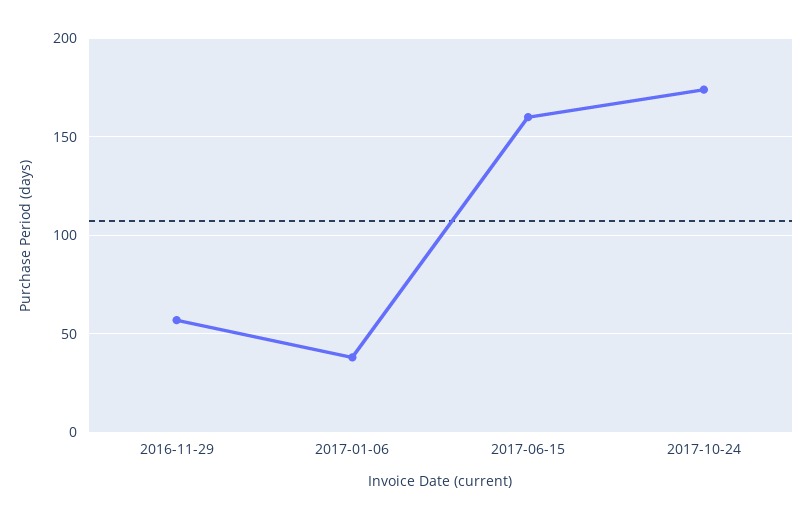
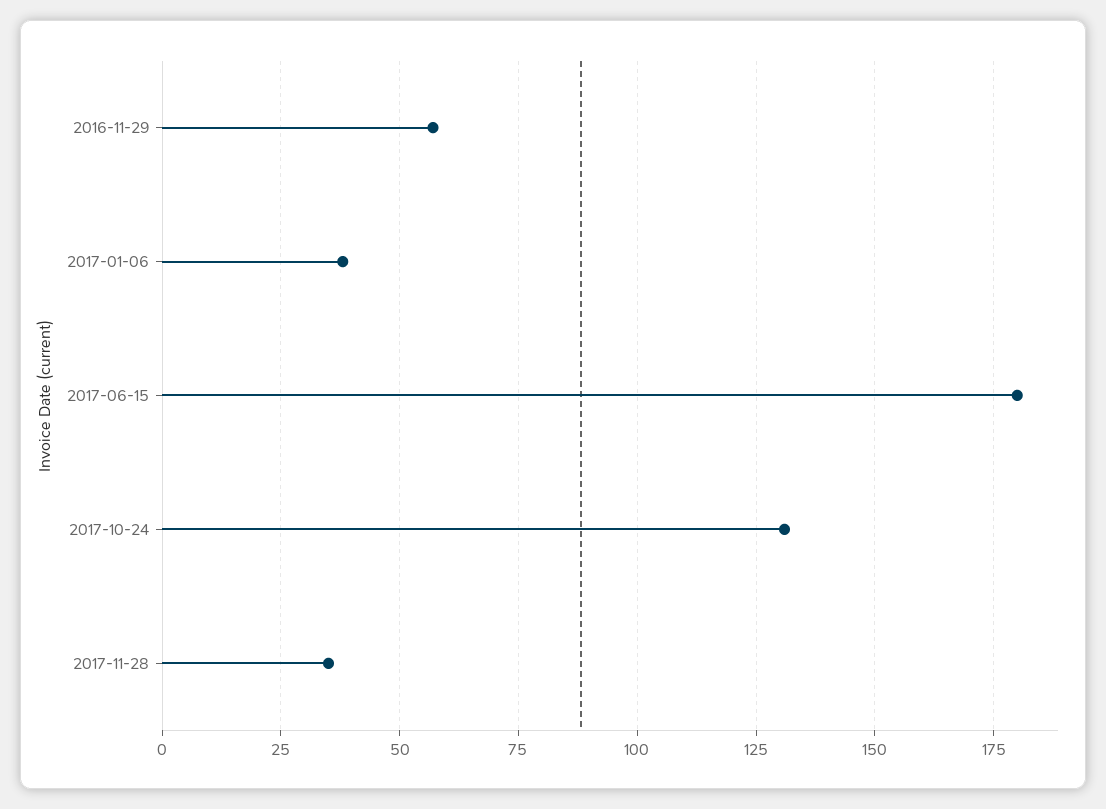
2017-06-15: 160 -> 180
2017-10-24: 175 -> 130
2017-11-28: none -> 35

